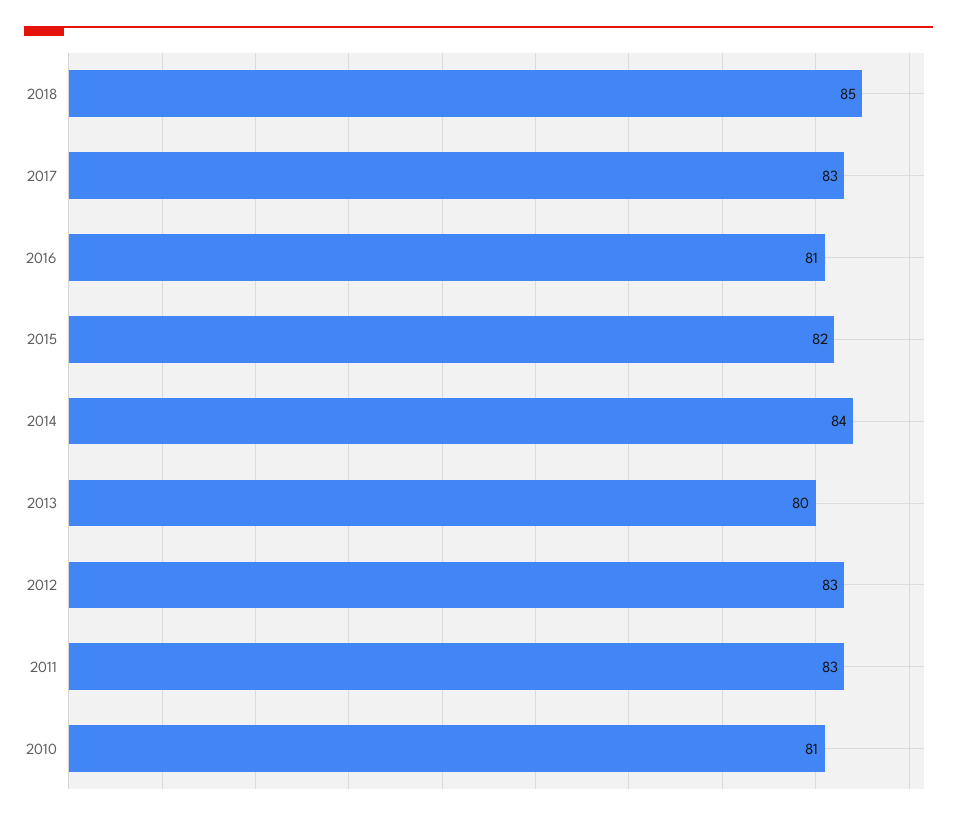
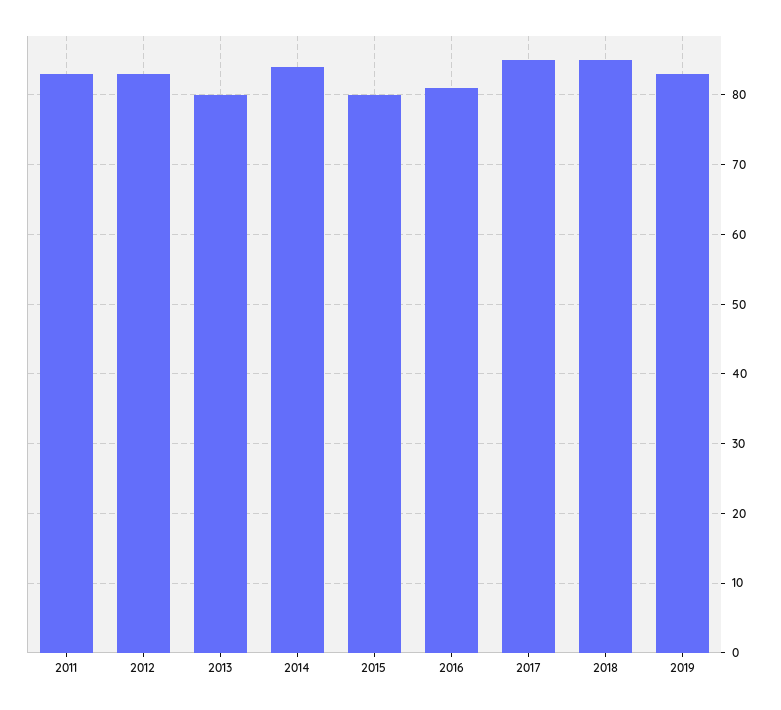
2017: 83 -> 85
2015: 82 -> 80
2010: 81 -> none
2019: none -> 83

